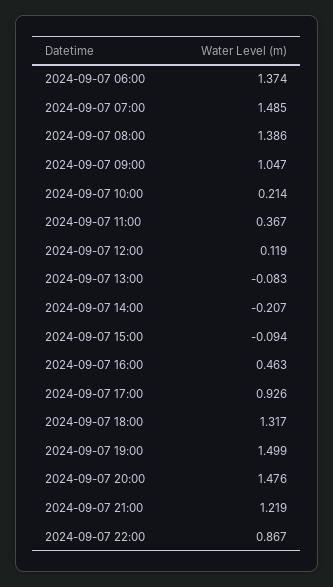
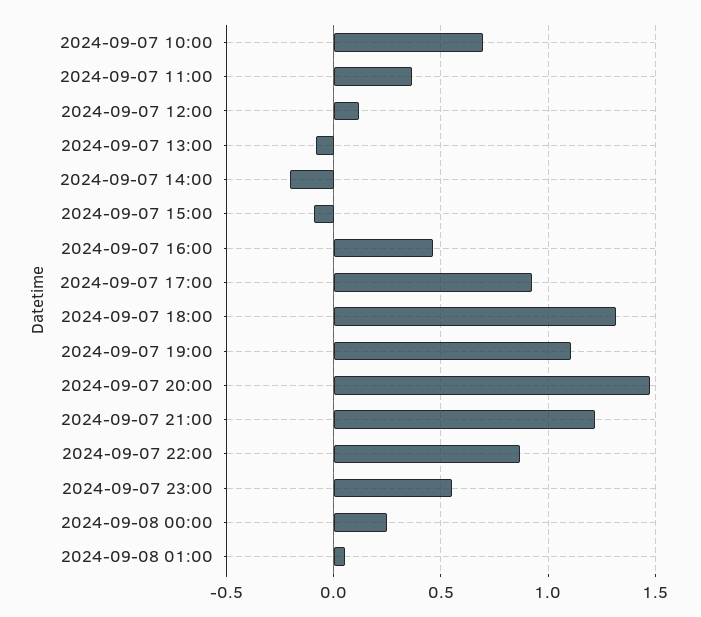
2024-09-07 06:00: 1.374 -> none
2024-09-07 07:00: 1.485 -> none
2024-09-07 08:00: 1.386 -> none
2024-09-07 09:00: 1.047 -> none
2024-09-07 10:00: 0.214 -> 0.7
2024-09-07 19:00: 1.499 -> 1.1
2024-09-07 23:00: none -> 0.55
2024-09-08 00:00: none -> 0.25
2024-09-08 01:00: none -> 0.05

